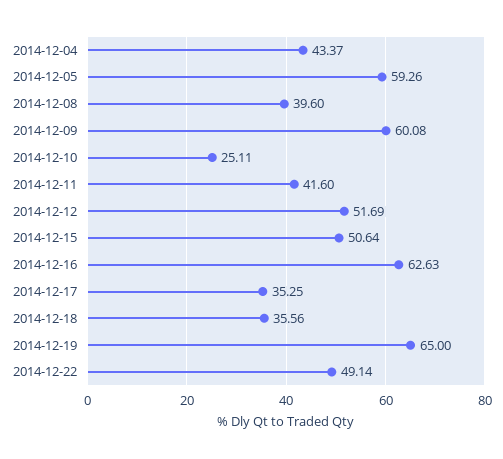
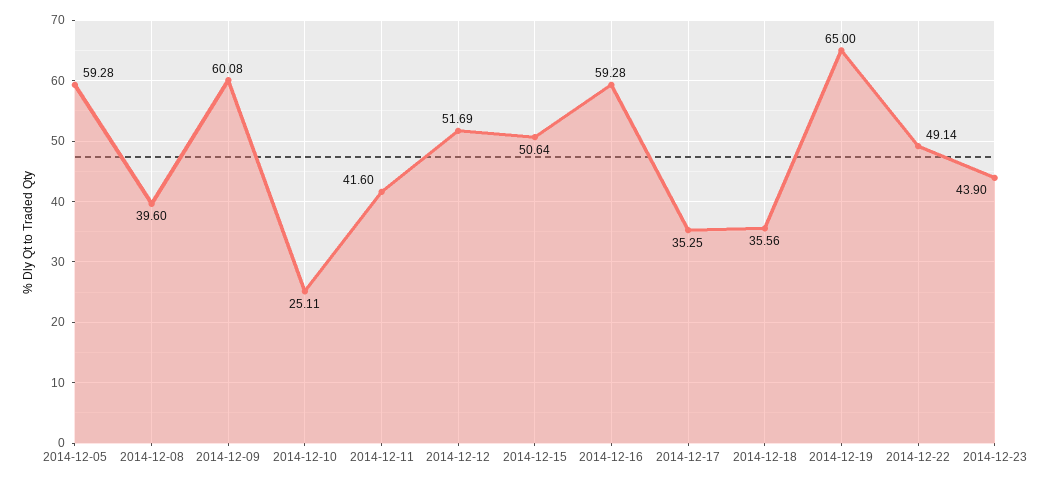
2014-12-04: 43.37 -> none
2014-12-05: 59.26 -> 59.28
2014-12-16: 62.63 -> 59.28
2014-12-23: none -> 43.9

